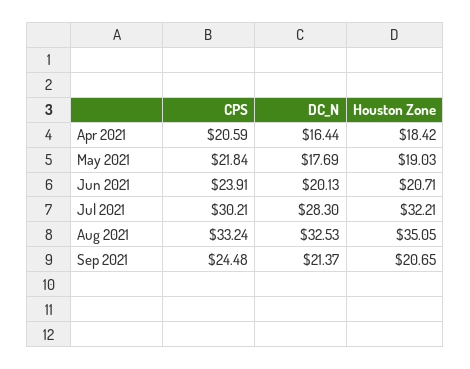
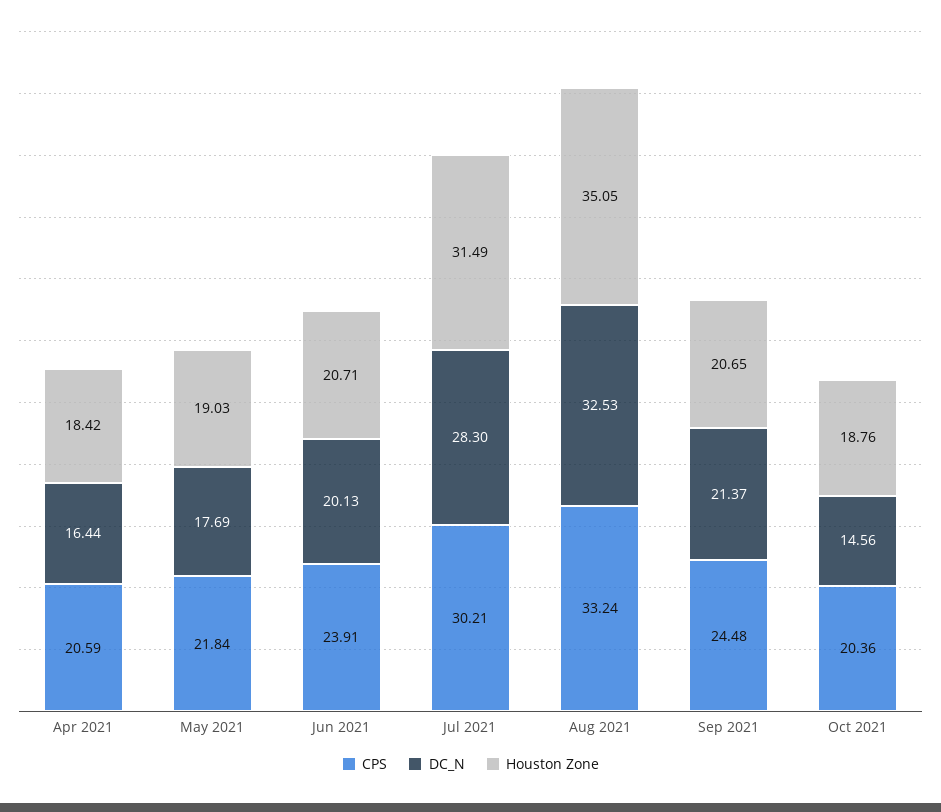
Houston Zone, Jul 2021: 32.21 -> 31.49
CPS, Oct 2021: none -> 20.36
DC_N, Oct 2021: none -> 14.56
Houston Zone, Oct 2021: none -> 18.76

